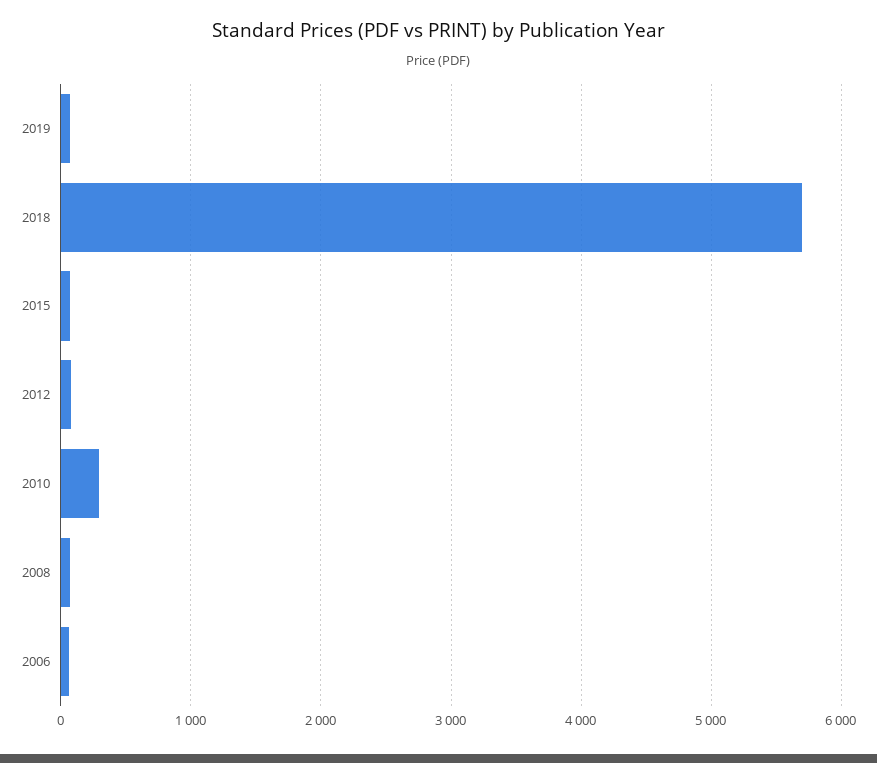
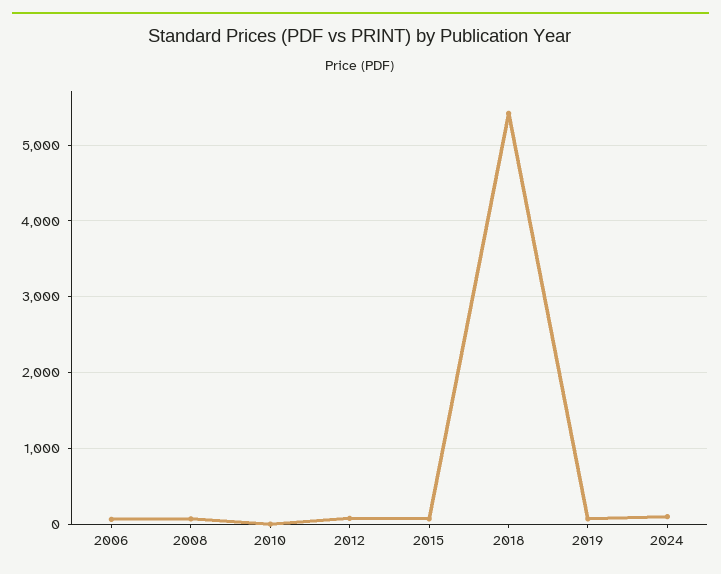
2018: 5700 -> 5400
2010: 300 -> 0
2024: none -> 100

